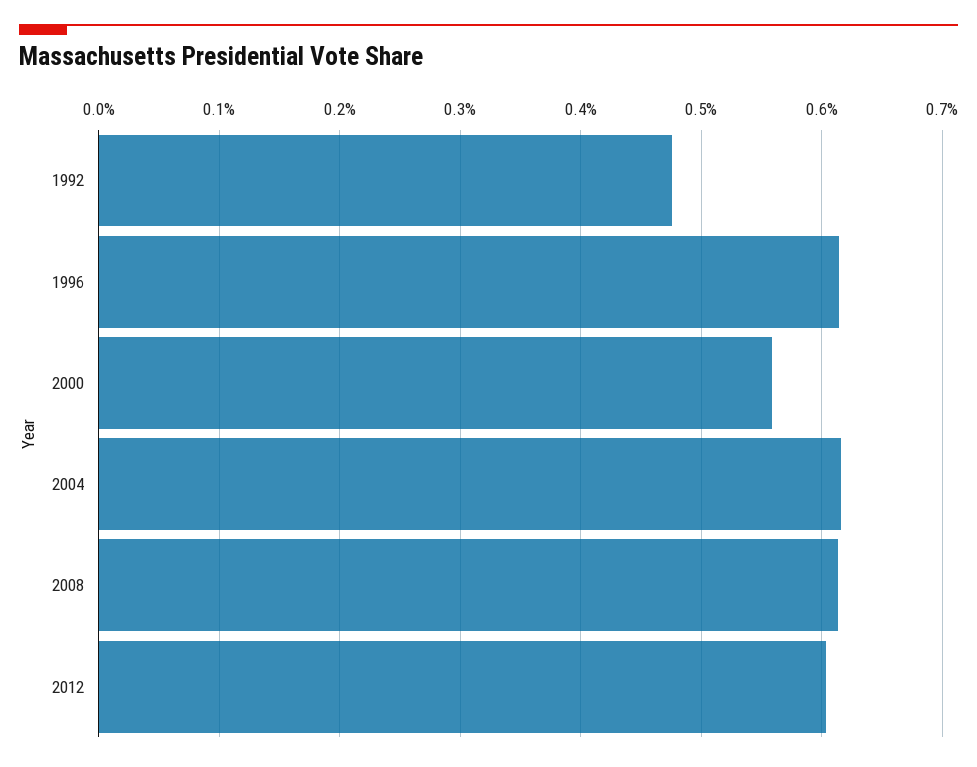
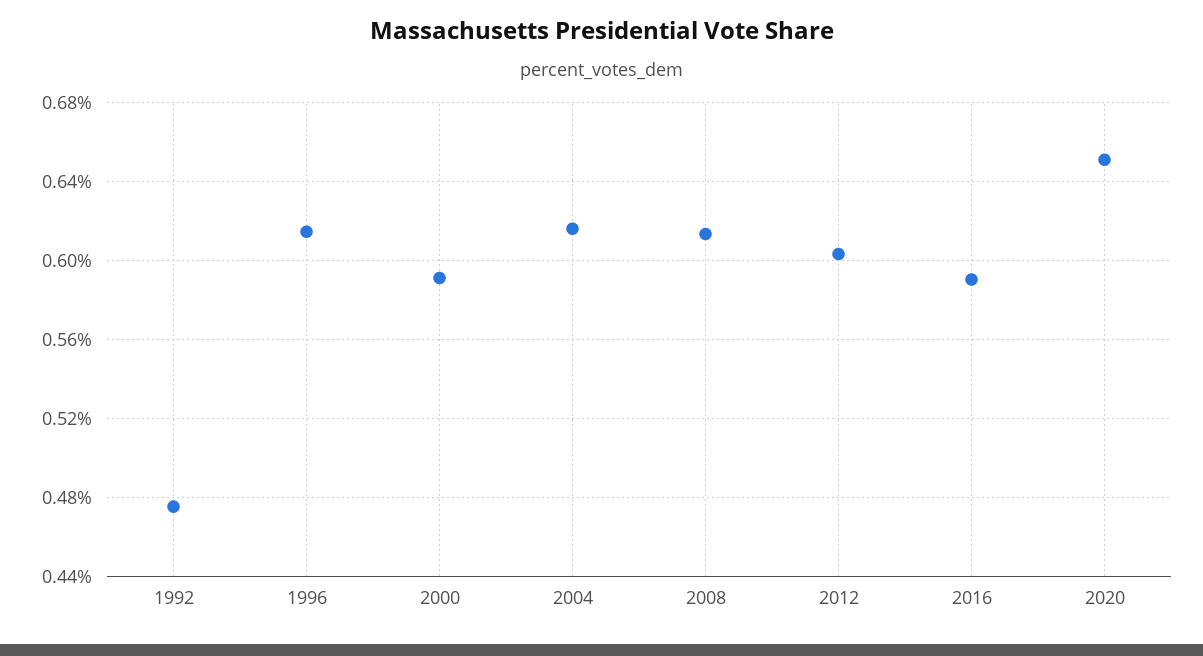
2000: 0.56 -> 0.59
2016: none -> 0.59
2020: none -> 0.65

